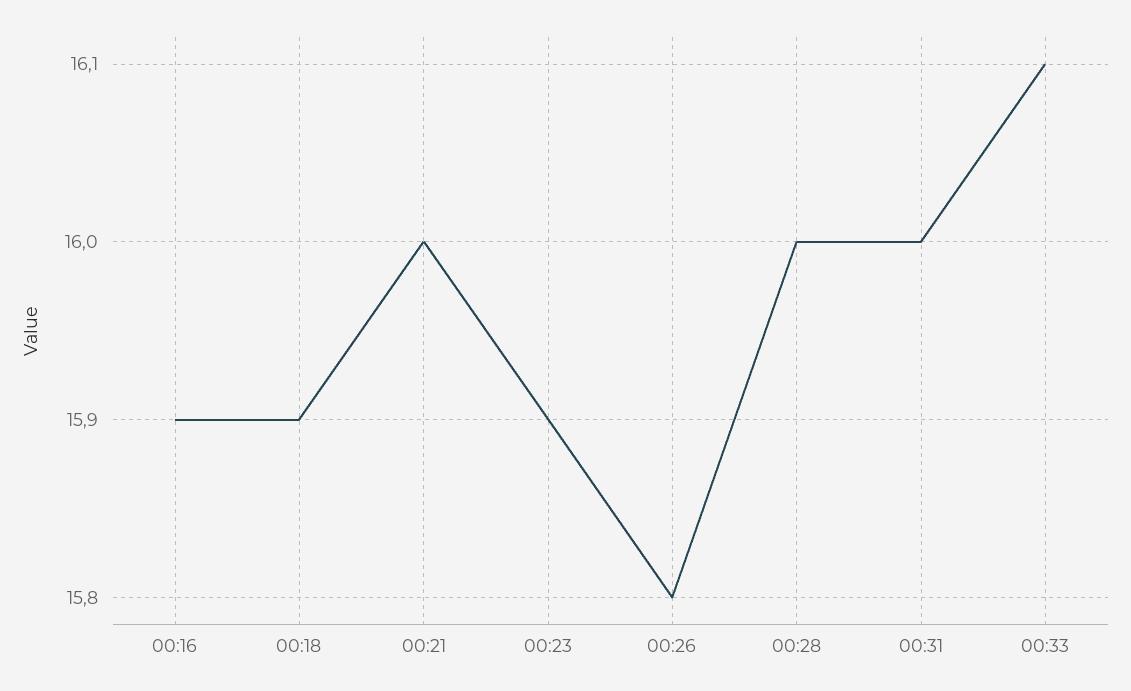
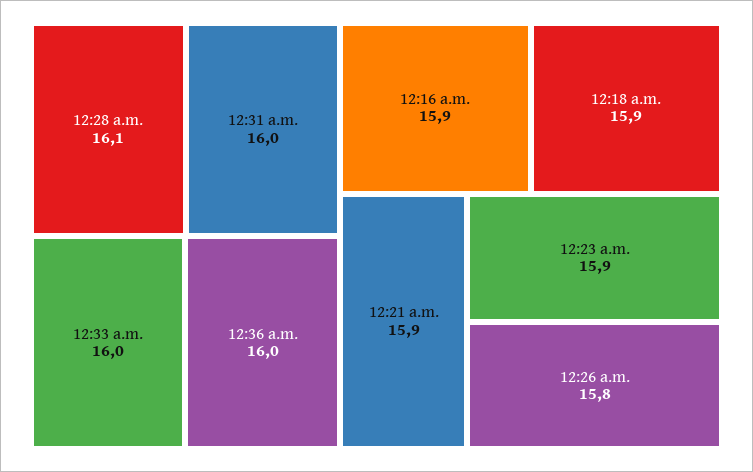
00:21: 16 -> 15.9
00:28: 16 -> 16.1
00:33: 16.1 -> 16
12:36 a.m.: none -> 16

